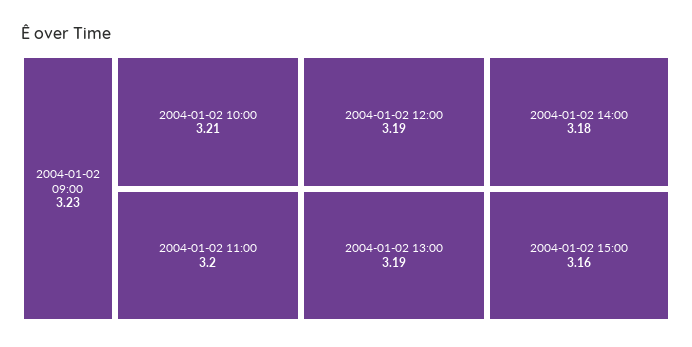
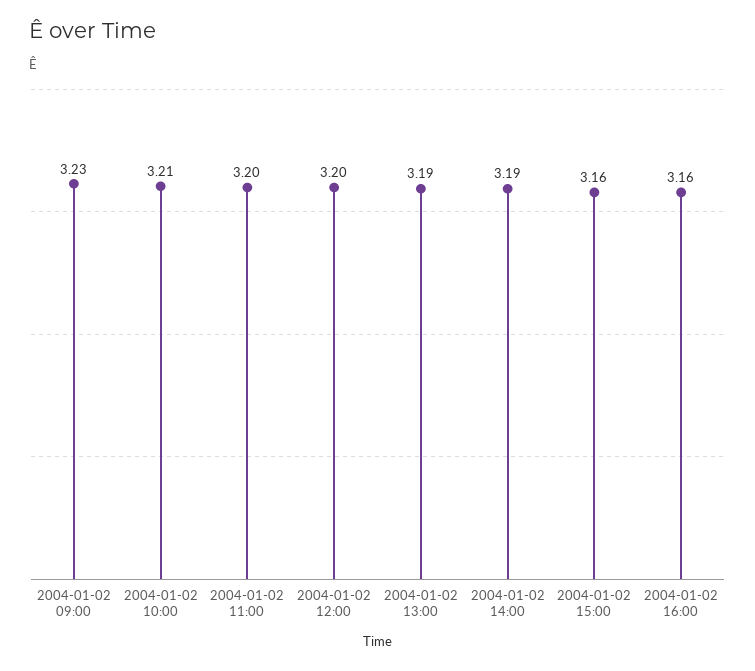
2004-01-02 12:00: 3.19 -> 3.2
2004-01-02 14:00: 3.18 -> 3.19
2004-01-02 16:00: none -> 3.16

